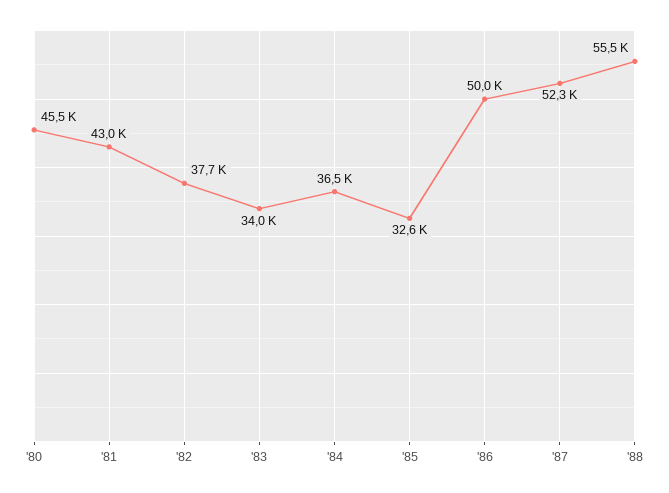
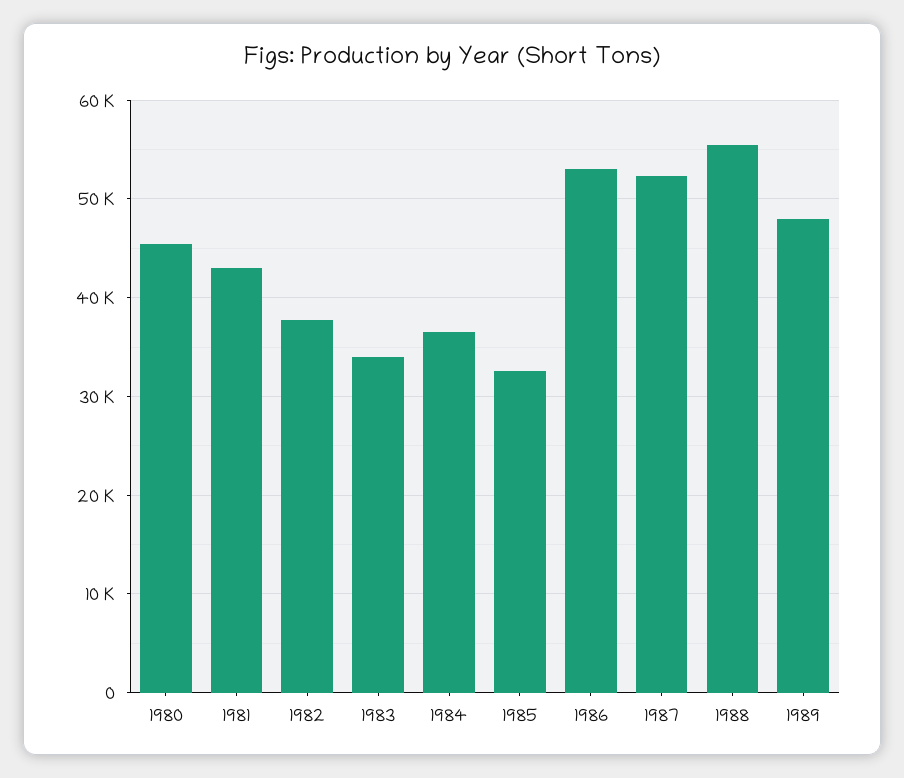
'86: 50000 -> 53000
1989: none -> 48000

